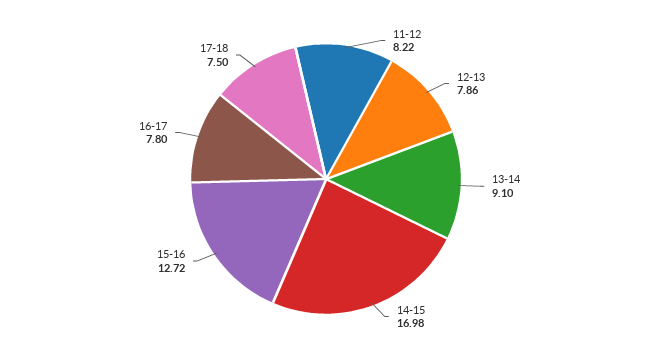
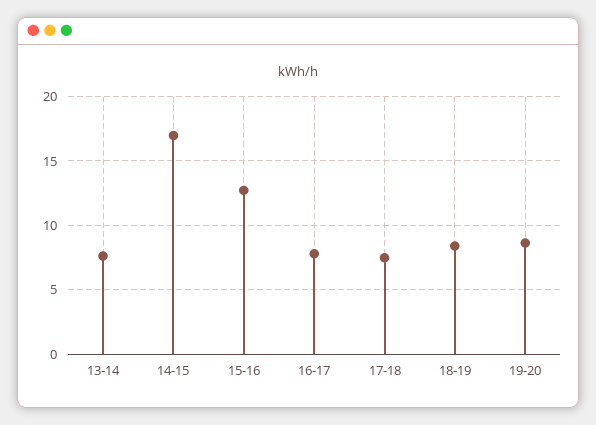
11-12: 8.22 -> none
12-13: 7.86 -> none
13-14: 9.1 -> 7.5
18-19: none -> 8.5
19-20: none -> 8.5

